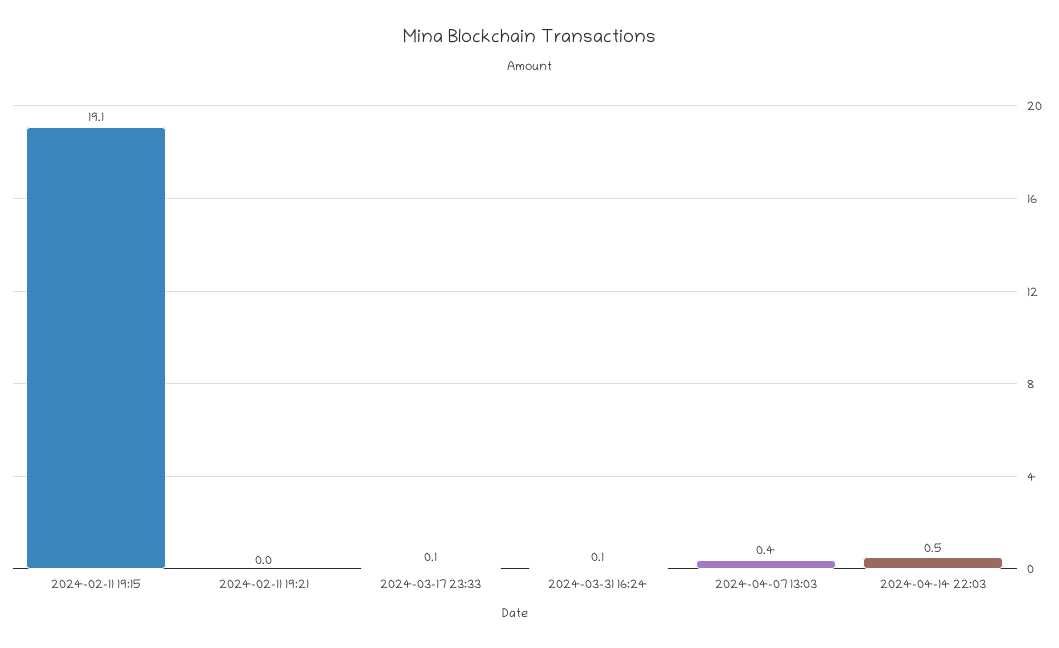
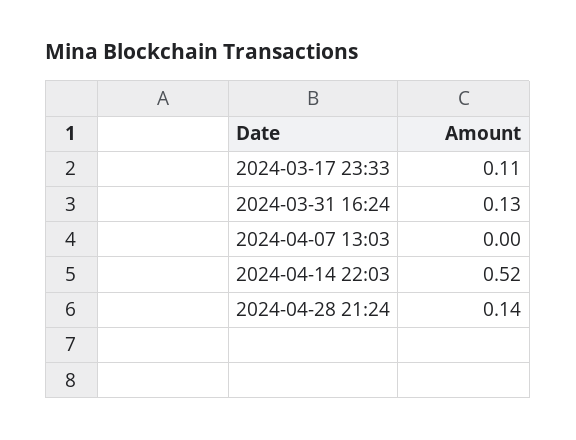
2024-02-11 19:15: 19.1 -> none
2024-02-11 19:21: 0 -> none
2024-04-07 13:03: 0.4 -> 0
2024-04-28 21:24: none -> 0.14

